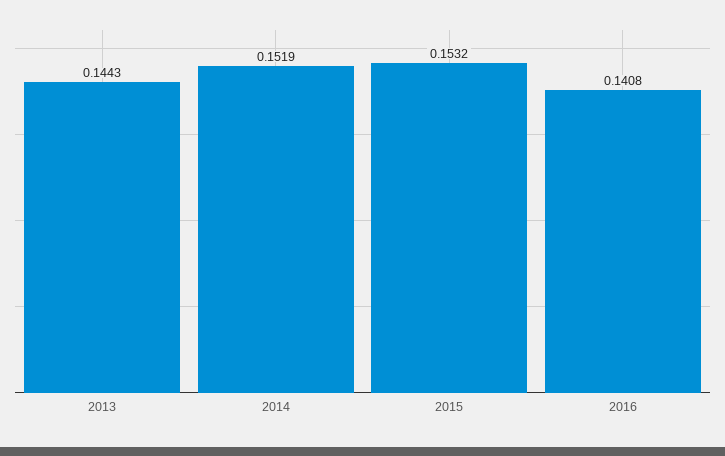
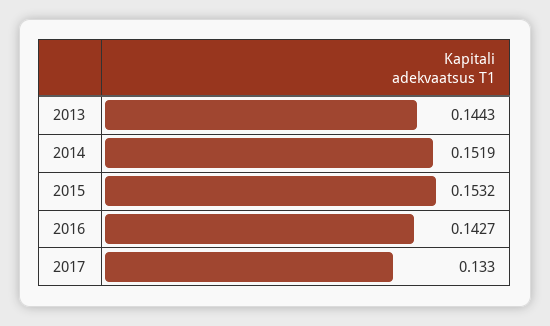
2016: 0.1408 -> 0.1427
2017: none -> 0.133

